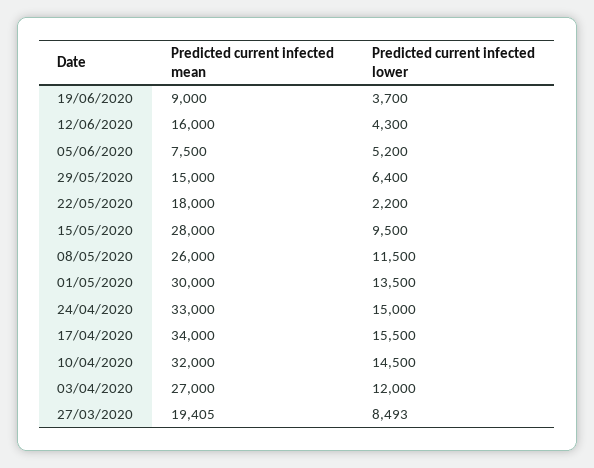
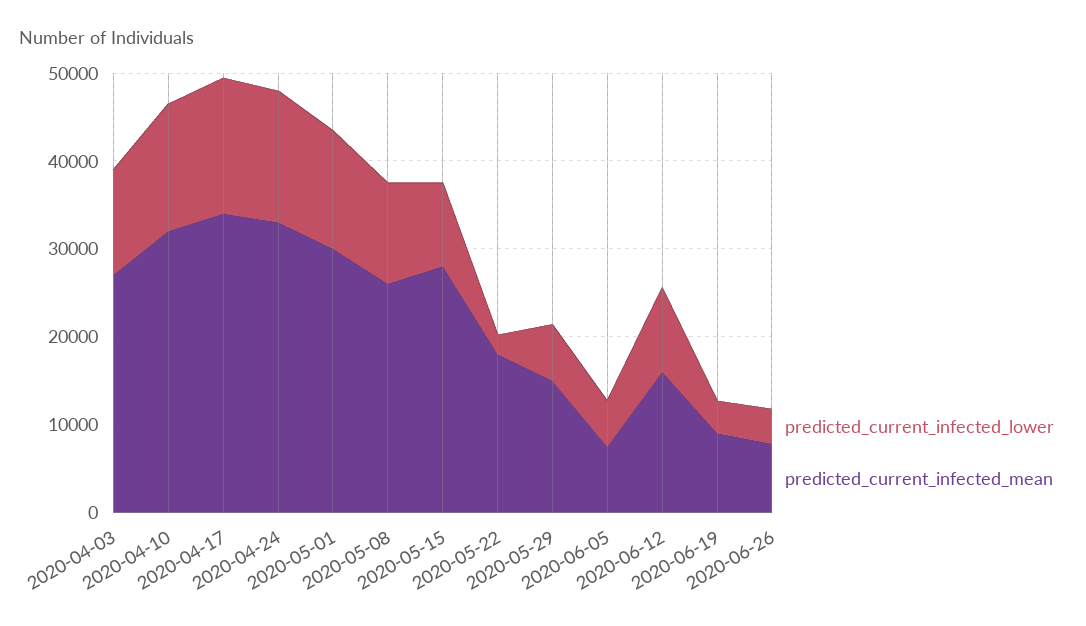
Predicted current infected lower, 12/06/2020: 4300 -> 10000
Predicted current infected mean, 27/03/2020: 19405 -> none
Predicted current infected lower, 27/03/2020: 8493 -> none
Predicted current infected lower, 2020-06-26: none -> 4000
Predicted current infected mean, 2020-06-26: none -> 8000

